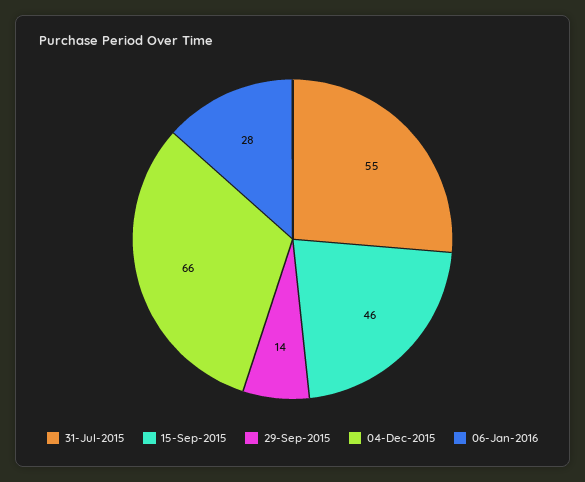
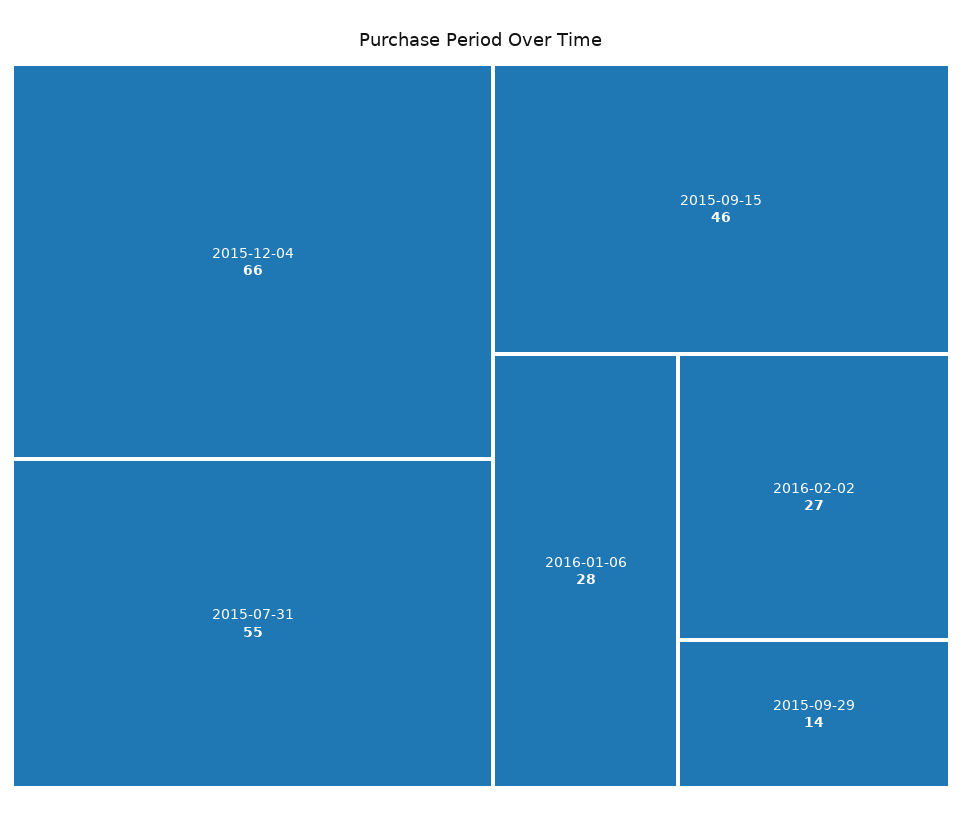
2016-02-02: none -> 27

